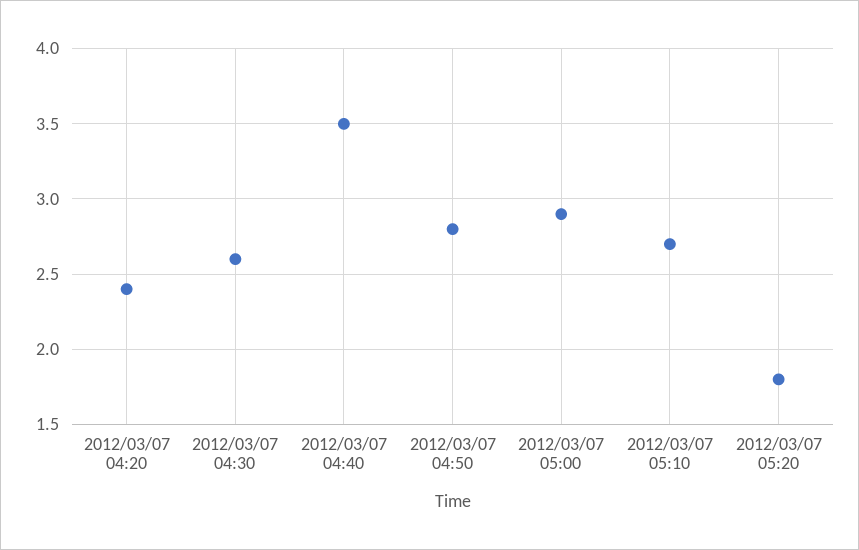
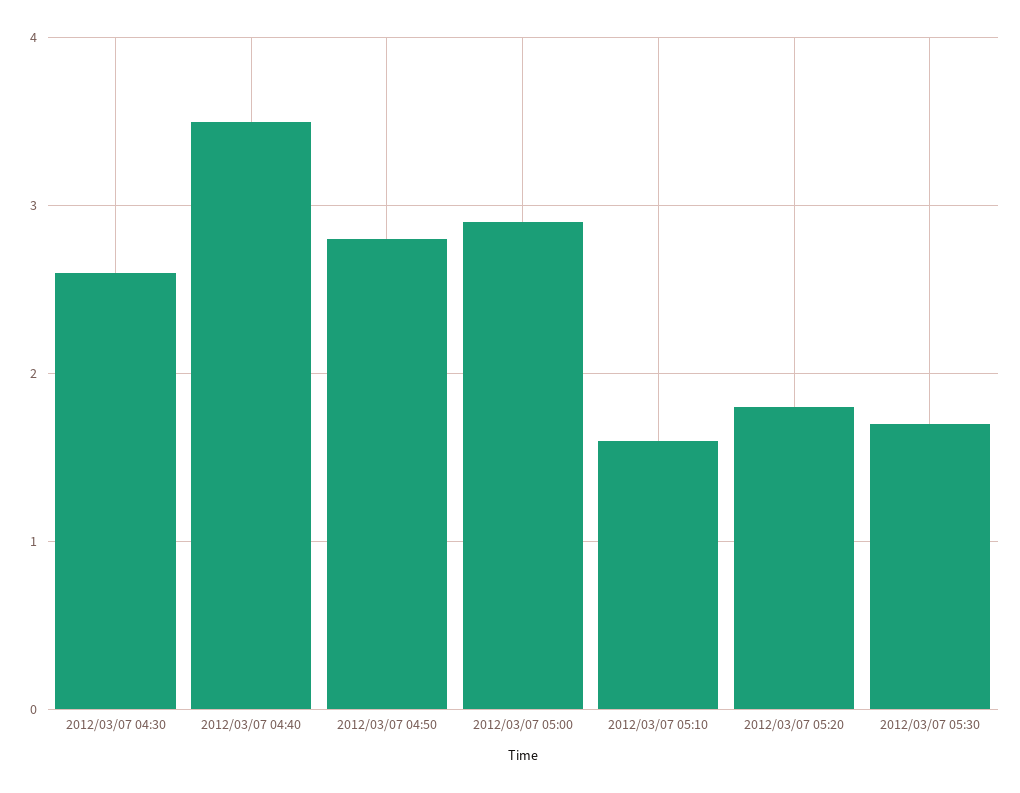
2012/03/07 04:20: 2.4 -> none
2012/03/07 05:10: 2.7 -> 1.6
2012/03/07 05:30: none -> 1.7

